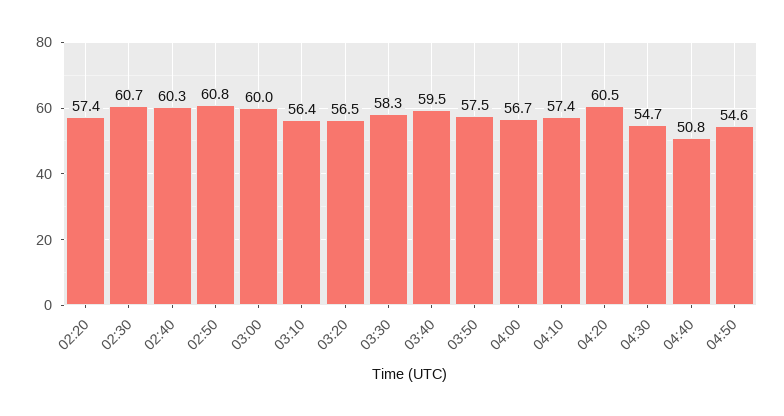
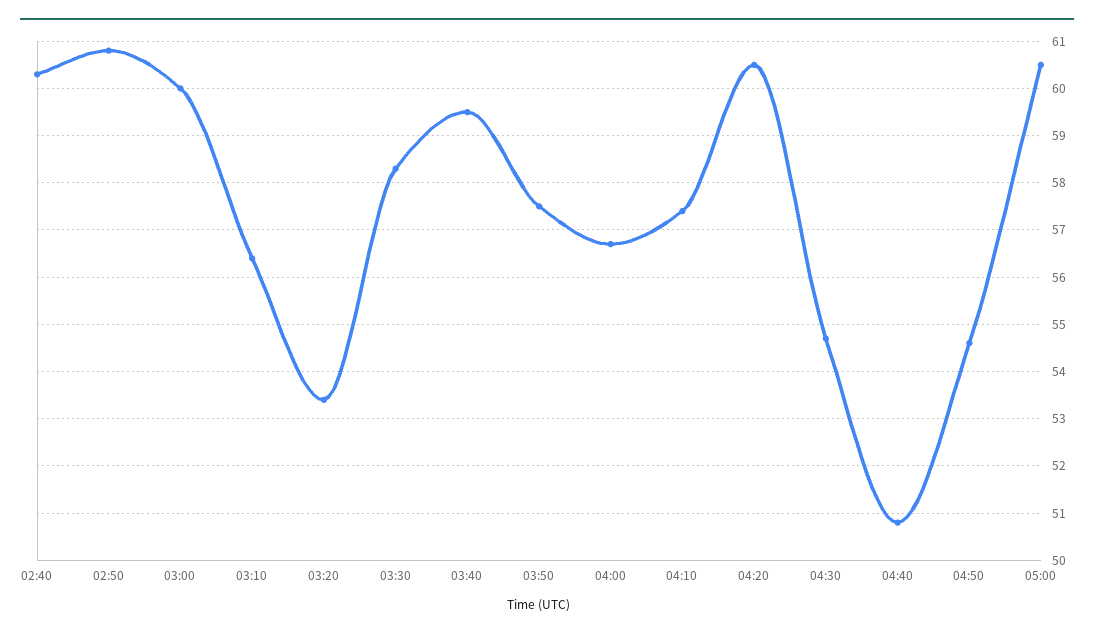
02:20: 57.4 -> none
02:30: 60.7 -> none
03:20: 56.5 -> 53.5
05:00: none -> 60.5

